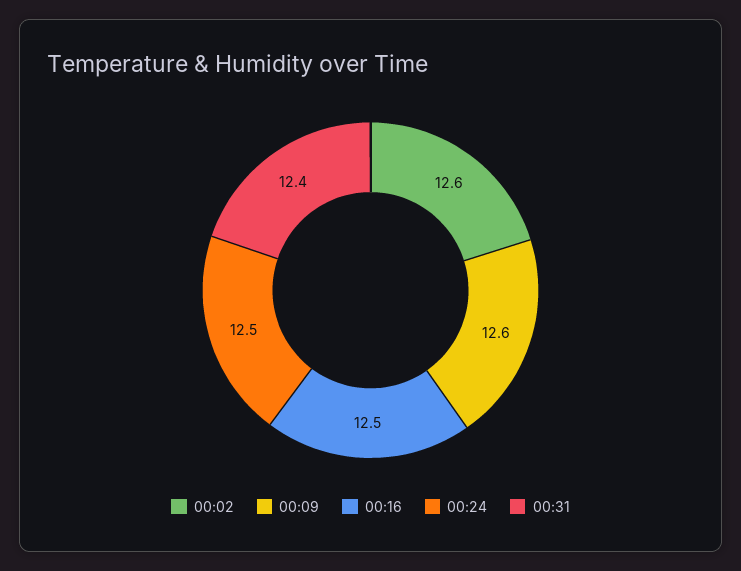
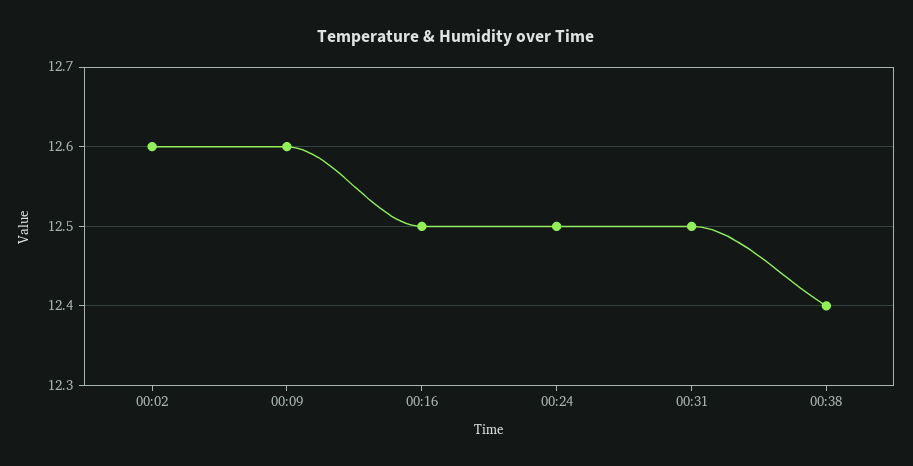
00:31: 12.4 -> 12.5
00:38: none -> 12.4

